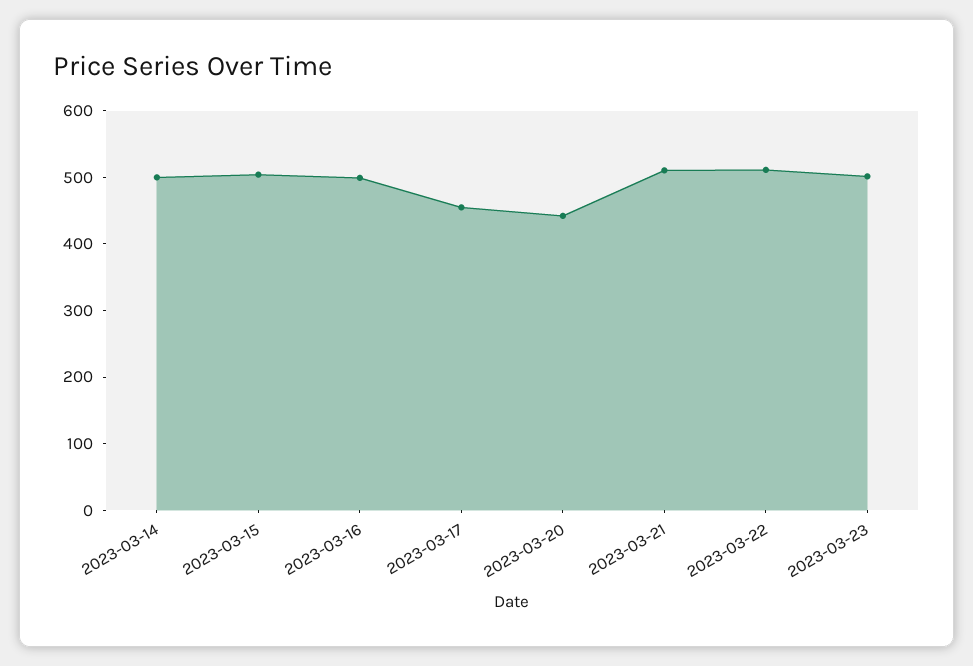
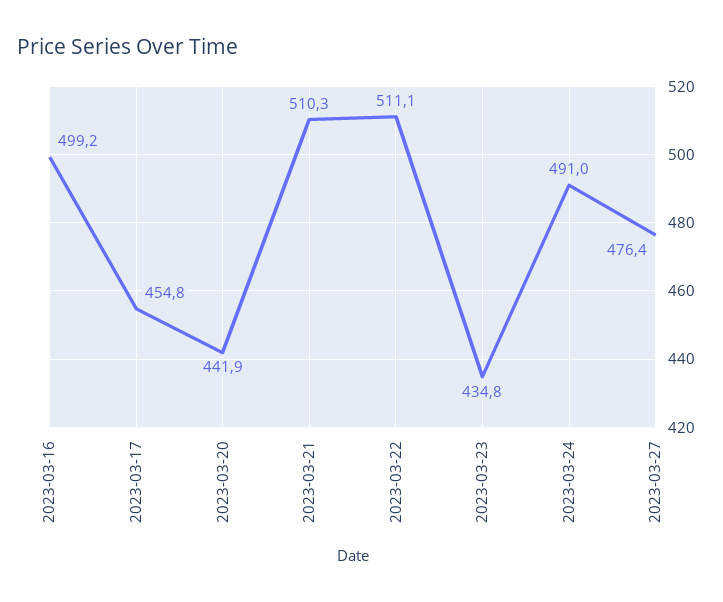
2023-03-14: 500 -> none
2023-03-15: 500 -> none
2023-03-23: 500 -> 434.8
2023-03-24: none -> 491
2023-03-27: none -> 476.4

